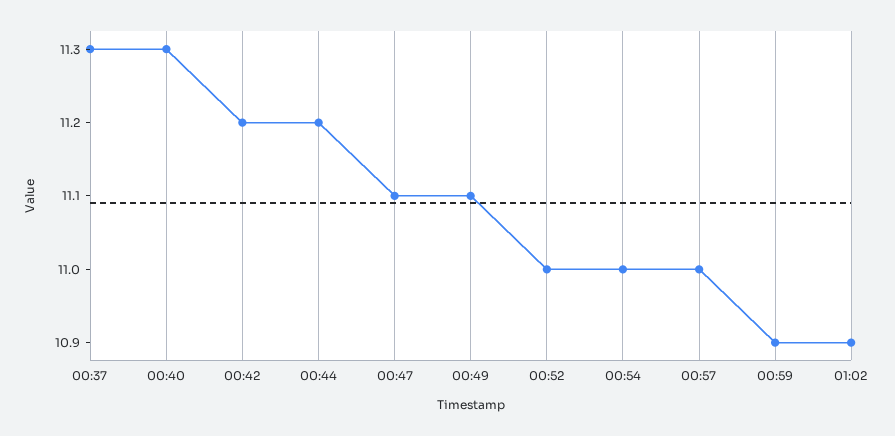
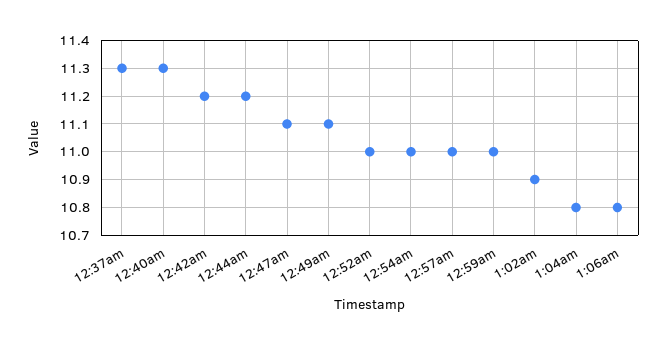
00:59: 10.9 -> 11
1:04am: none -> 10.8
1:06am: none -> 10.8

